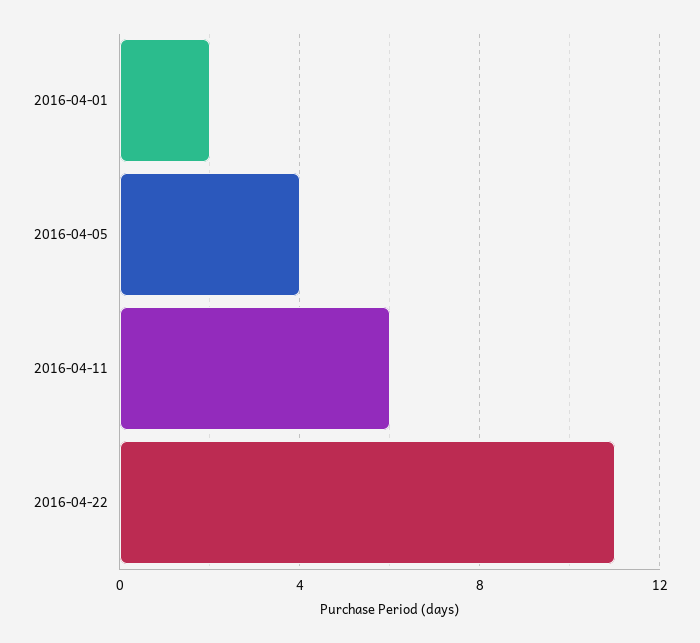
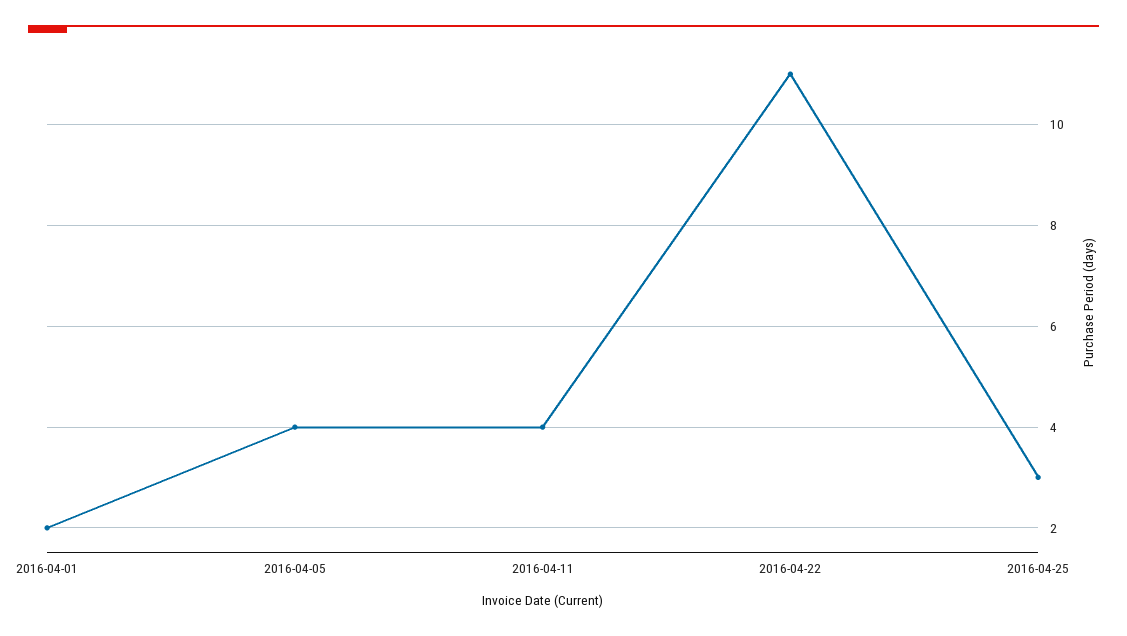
2016-04-11: 6 -> 4
2016-04-25: none -> 3

